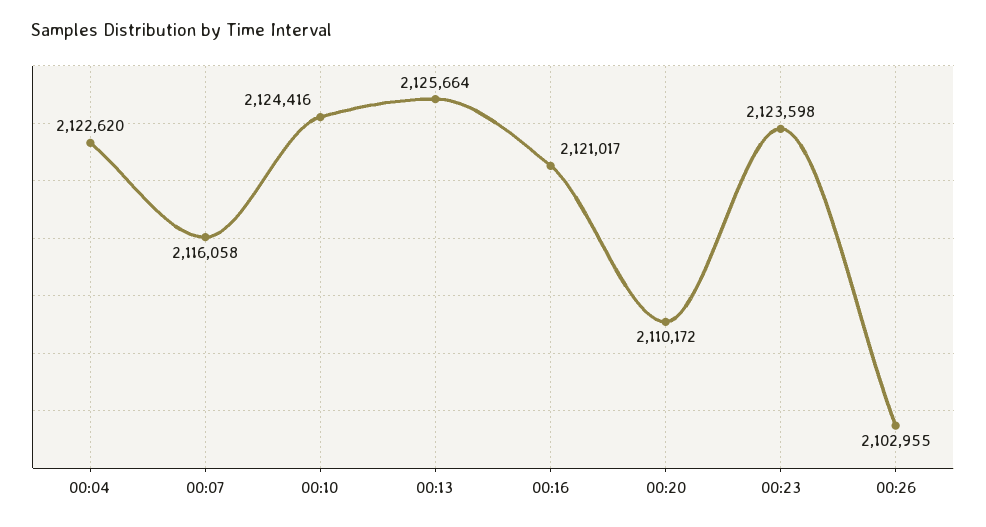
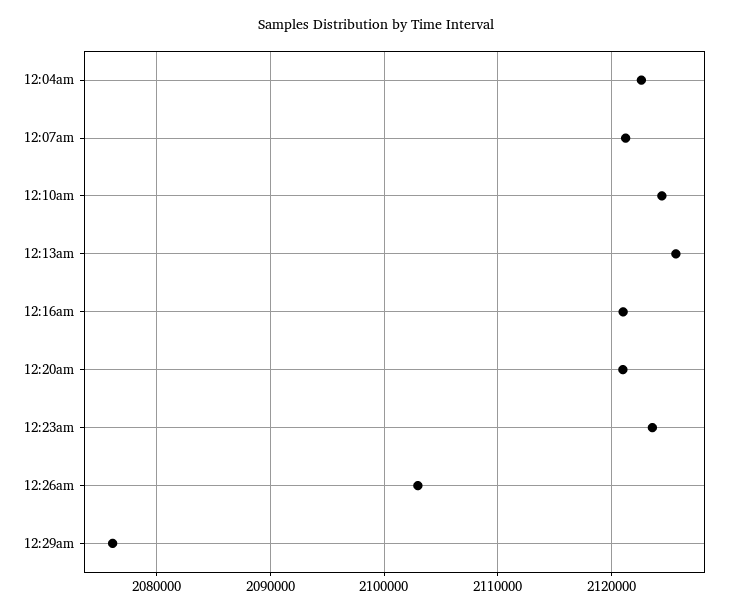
00:07: 2116058 -> 2121000
00:20: 2110172 -> 2121000
12:29am: none -> 2076000

